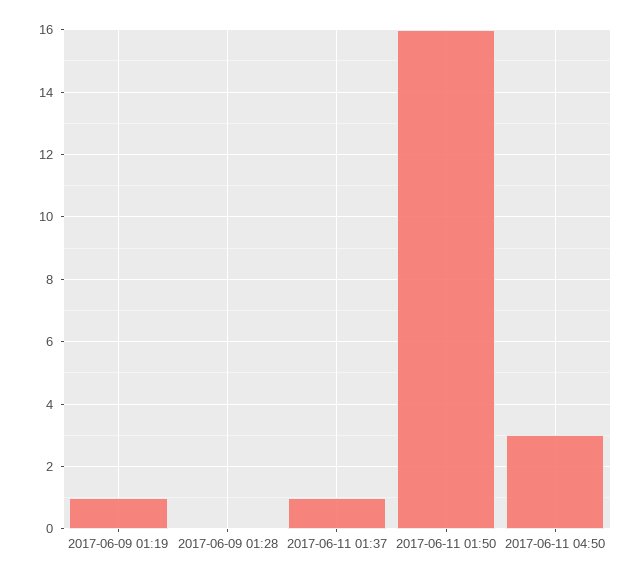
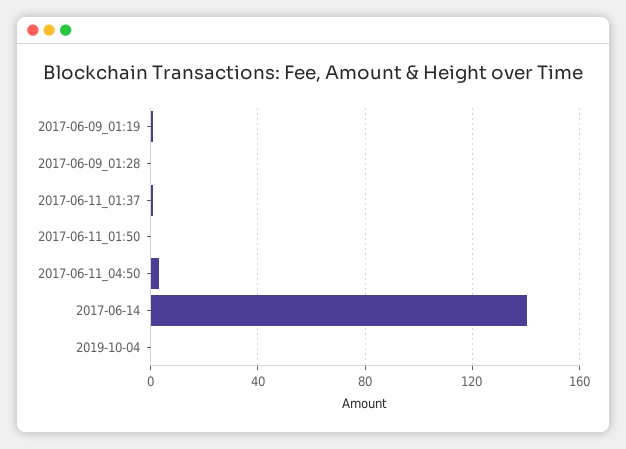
2017-06-11 01:50: 16 -> 0
2017-06-14: none -> 140
2019-10-04: none -> 0

